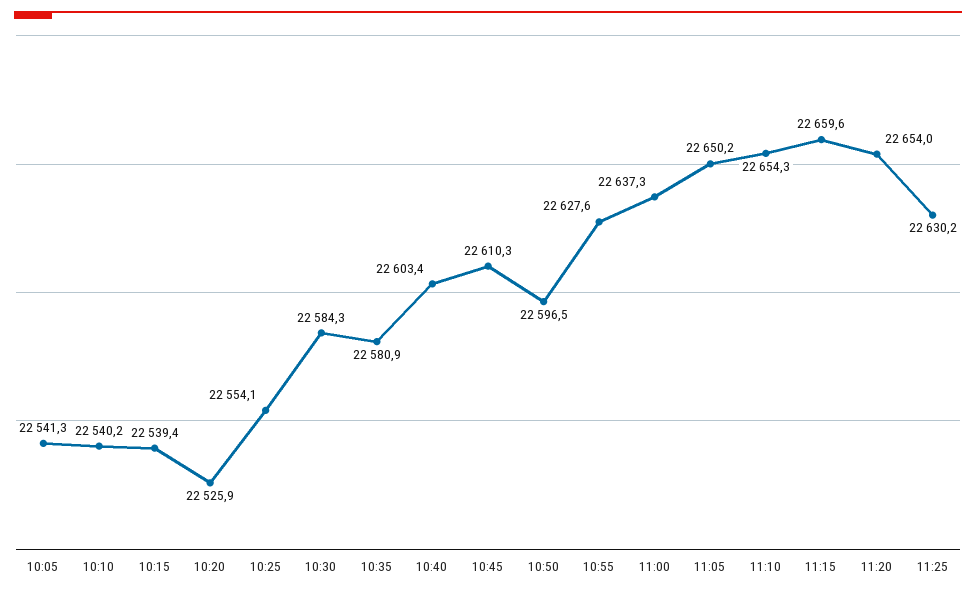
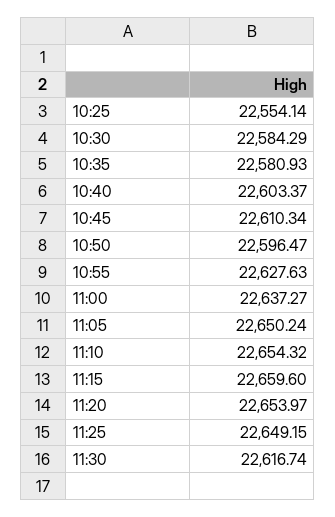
10:05: 22541.3 -> none
10:10: 22540.2 -> none
10:15: 22539.4 -> none
10:20: 22525.9 -> none
11:25: 22630.2 -> 22649.15
11:30: none -> 22616.74

